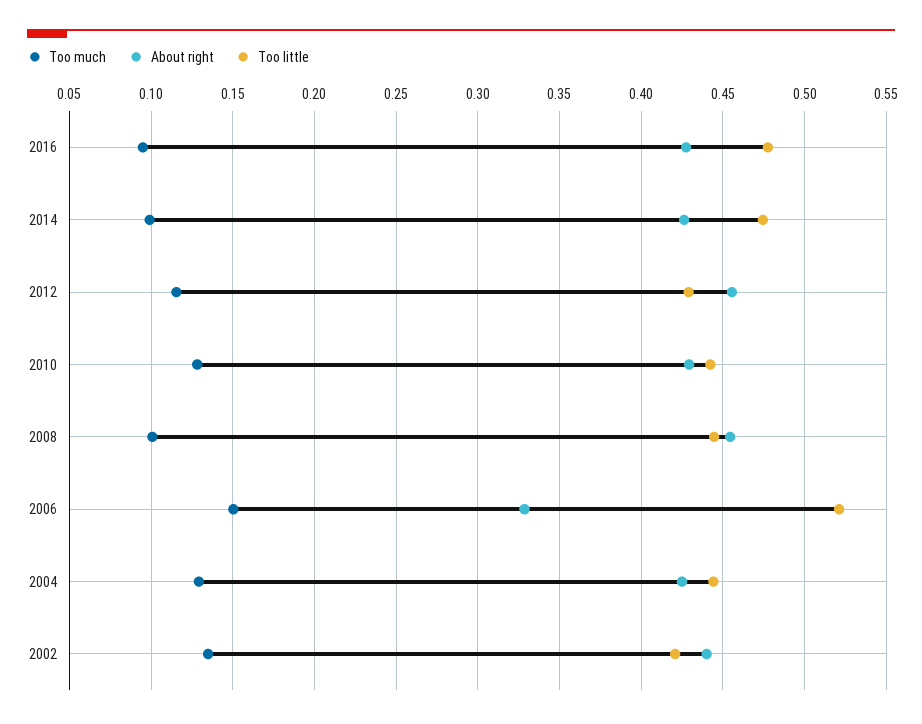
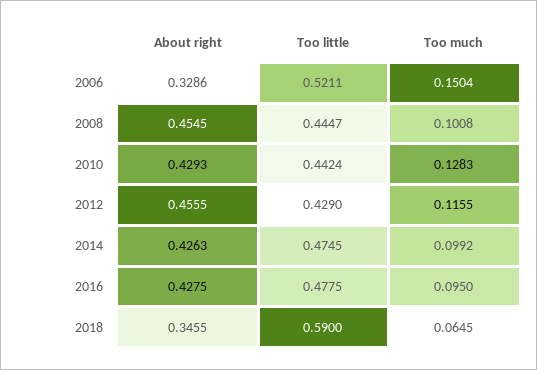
Too much, 2004: 0.13 -> none
About right, 2004: 0.425 -> none
Too little, 2004: 0.445 -> none
Too much, 2002: 0.135 -> none
About right, 2002: 0.44 -> none
Too little, 2002: 0.42 -> none
About right, 2018: none -> 0.3455
Too little, 2018: none -> 0.59
Too much, 2018: none -> 0.0645

